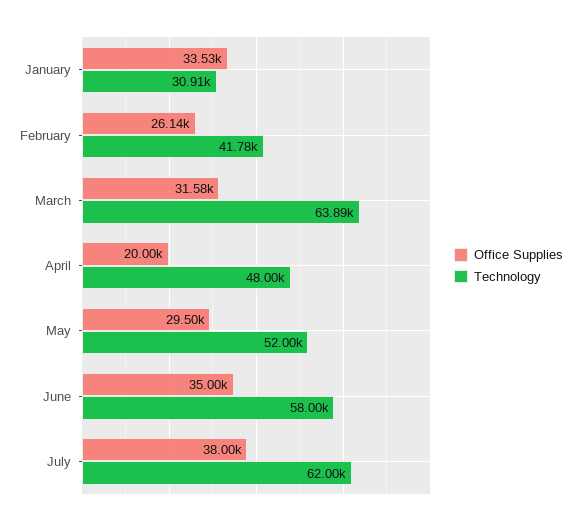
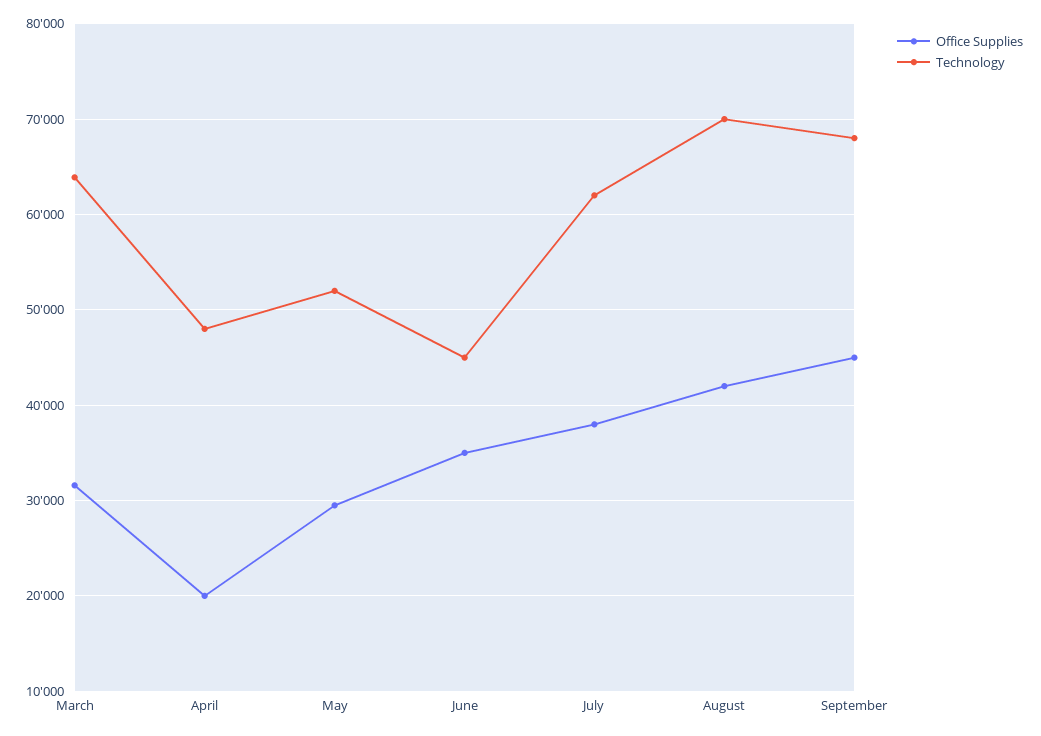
Office Supplies, January: 33530 -> none
Technology, January: 30910 -> none
Office Supplies, February: 26140 -> none
Technology, February: 41780 -> none
Technology, June: 58000 -> 45000
Office Supplies, August: none -> 42000
Technology, August: none -> 70000
Office Supplies, September: none -> 45000
Technology, September: none -> 68000

